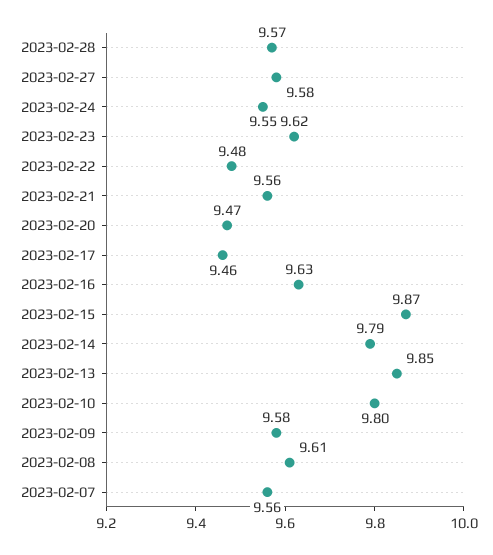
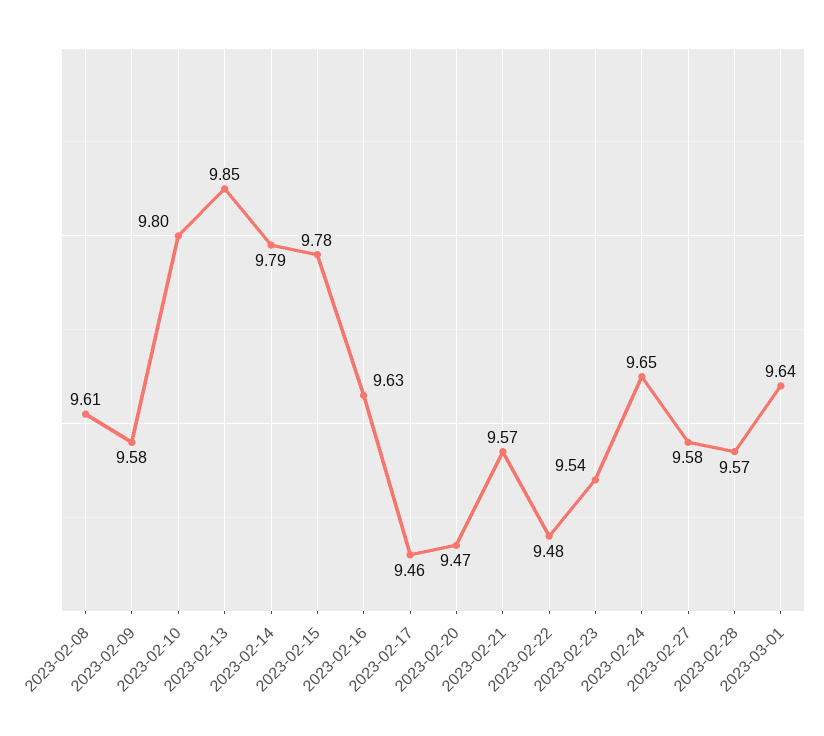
2023-02-24: 9.55 -> 9.65
2023-02-23: 9.62 -> 9.54
2023-02-21: 9.56 -> 9.57
2023-02-15: 9.87 -> 9.78
2023-02-07: 9.56 -> none
2023-03-01: none -> 9.64

